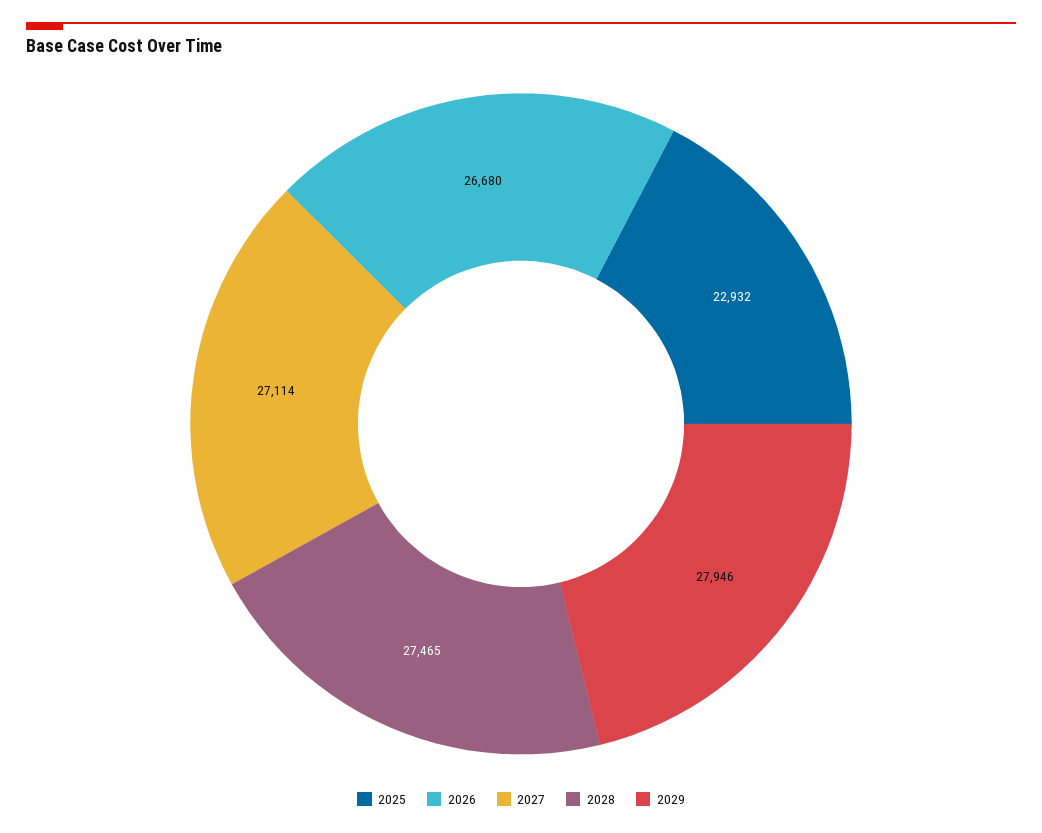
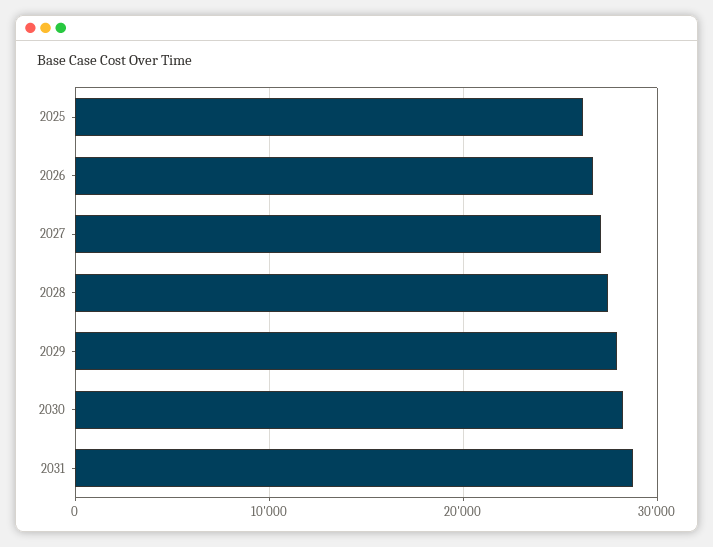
2025: 22932 -> 26000
2030: none -> 28000
2031: none -> 29000

